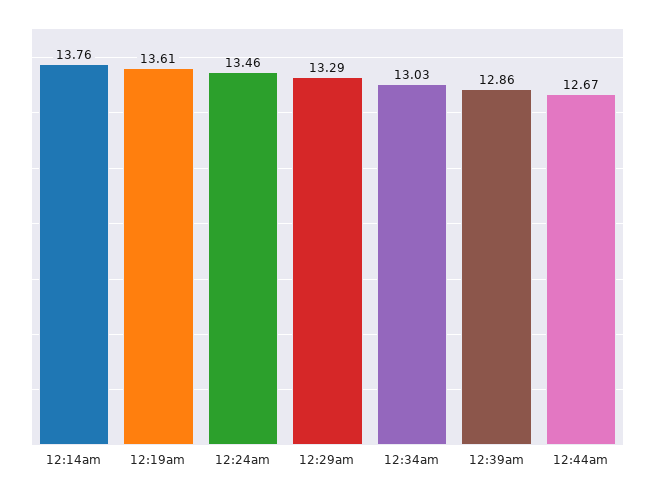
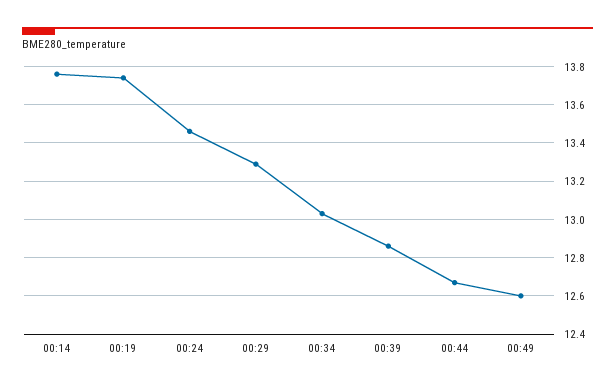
12:19am: 13.61 -> 13.75
00:49: none -> 12.6

